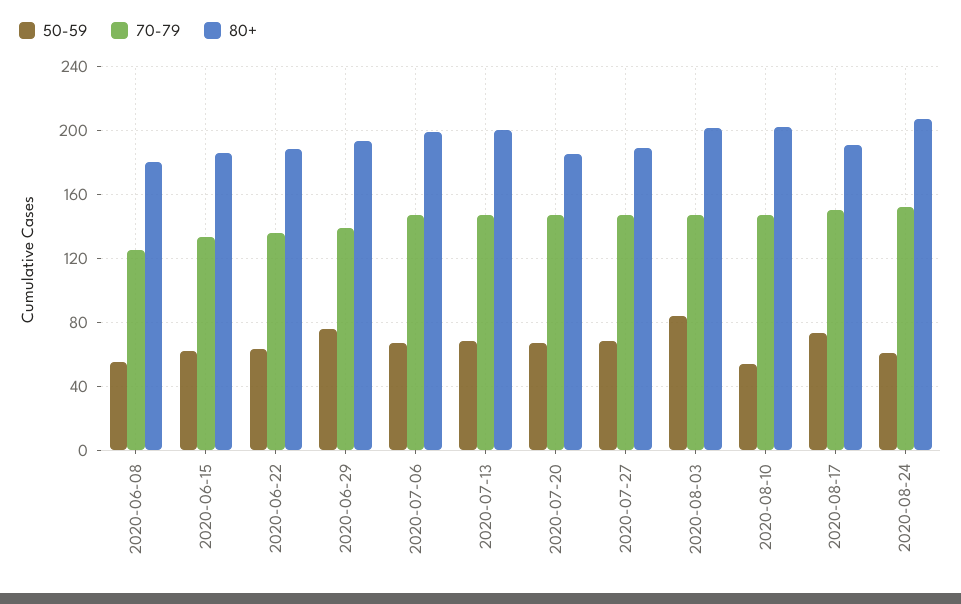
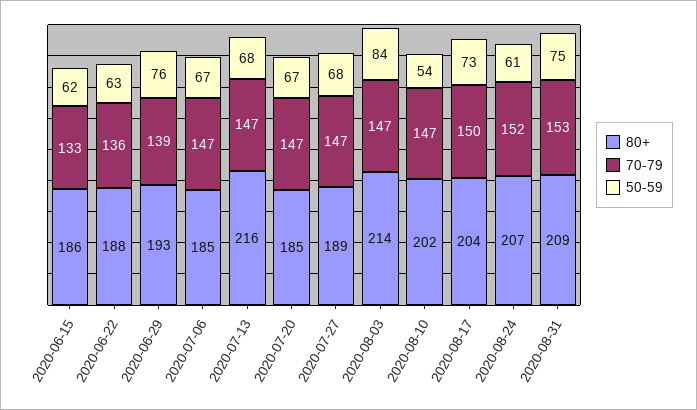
50-59, 2020-06-08: 55 -> none
70-79, 2020-06-08: 125 -> none
80+, 2020-06-08: 180 -> none
80+, 2020-07-06: 200 -> 185
80+, 2020-07-13: 200 -> 216
80+, 2020-08-03: 200 -> 214
80+, 2020-08-17: 190 -> 204
80+, 2020-08-31: none -> 209
70-79, 2020-08-31: none -> 153
50-59, 2020-08-31: none -> 75

